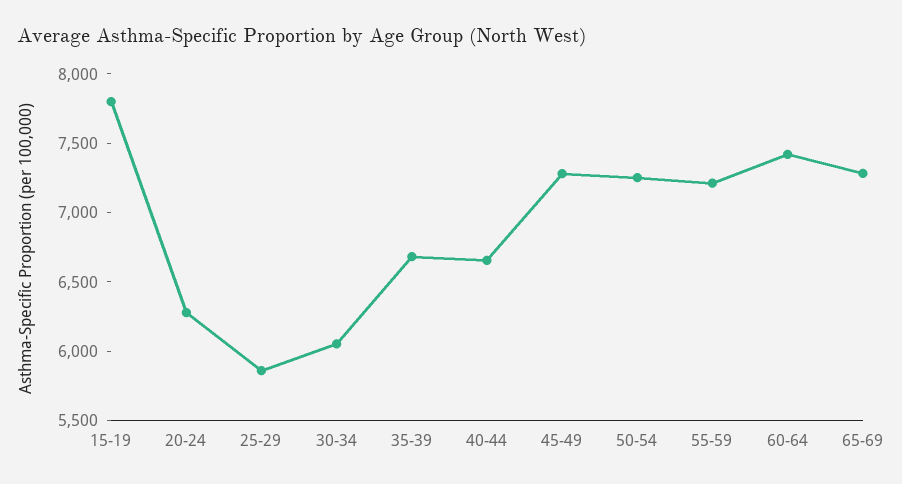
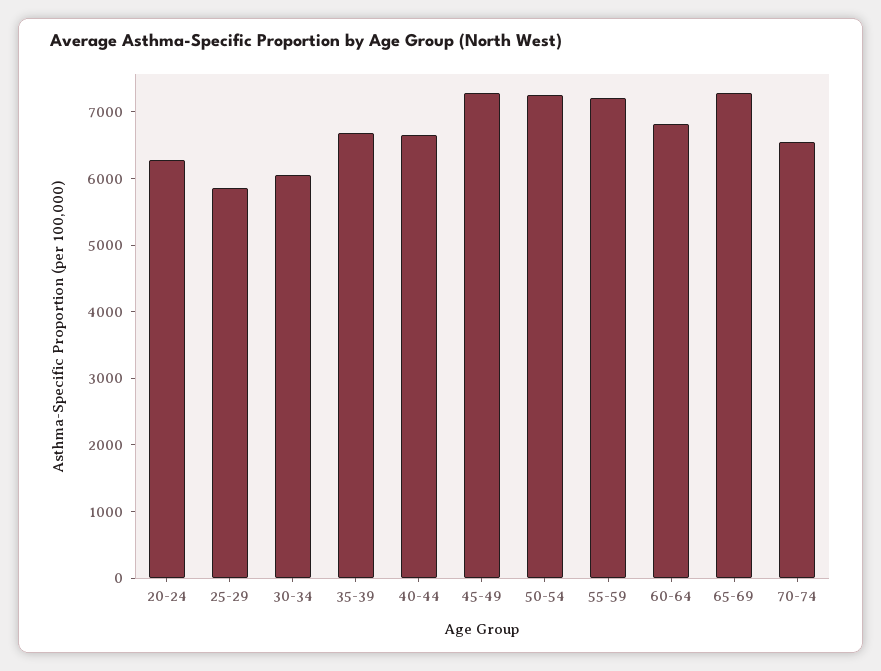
15-19: 7800 -> none
60-64: 7400 -> 6800
70-74: none -> 6600

